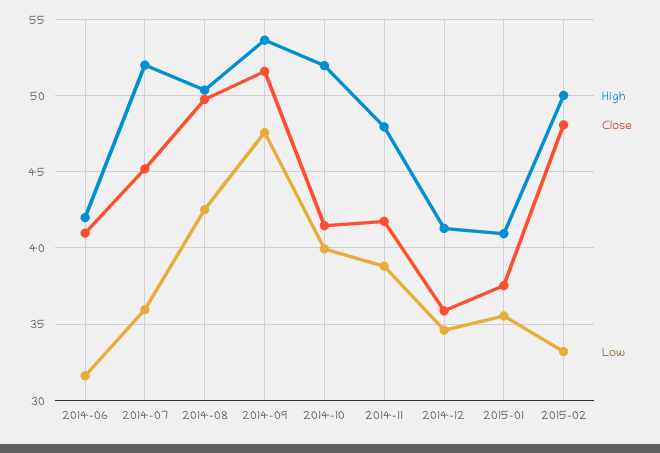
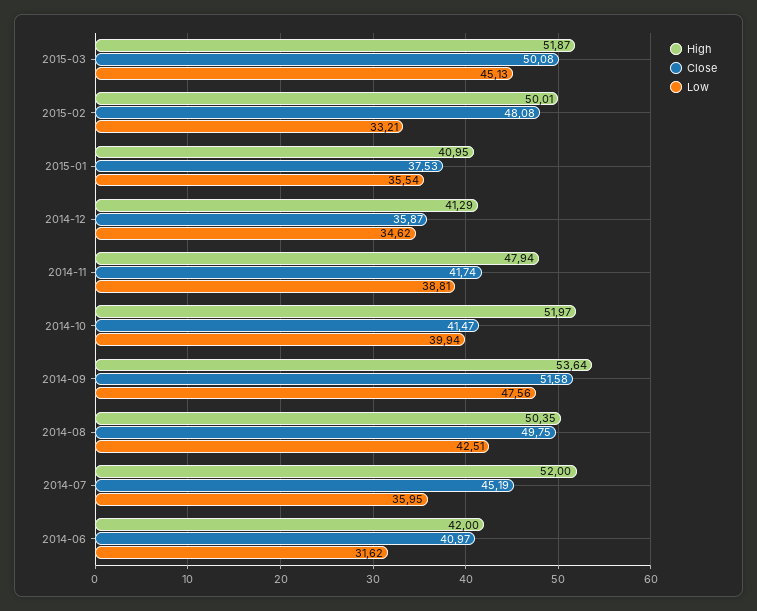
High, 2015-03: none -> 51.87
Close, 2015-03: none -> 50.08
Low, 2015-03: none -> 45.13

